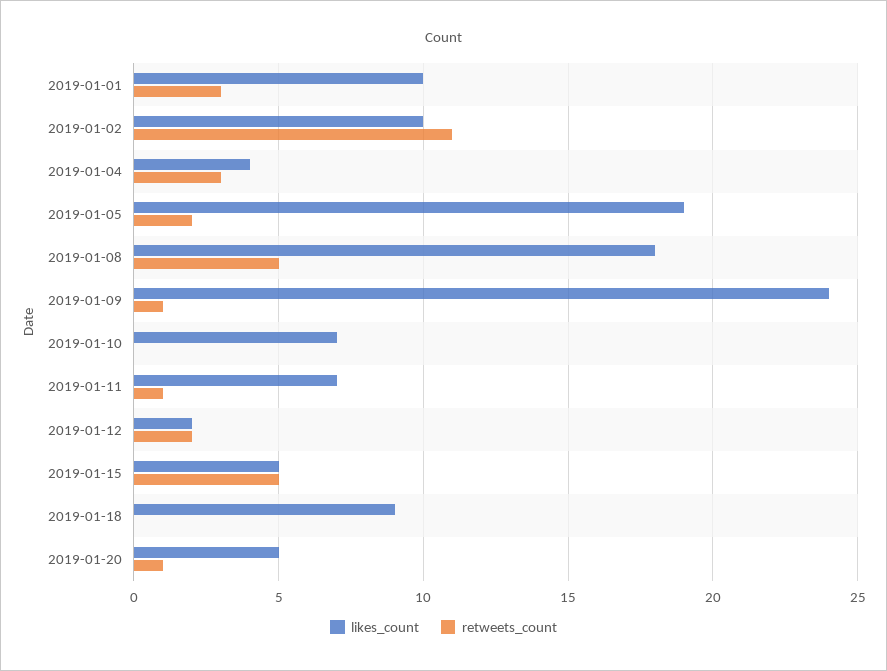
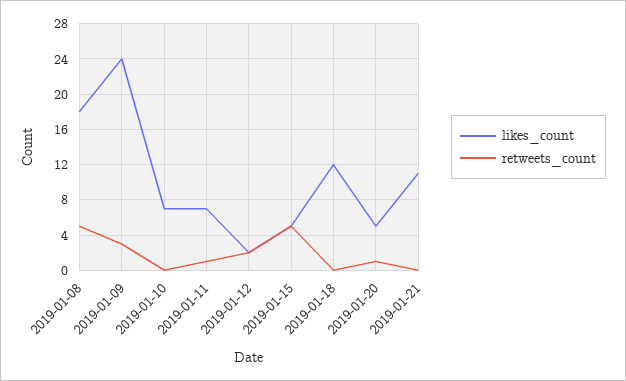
likes_count, 2019-01-01: 10 -> none
retweets_count, 2019-01-01: 3 -> none
likes_count, 2019-01-02: 10 -> none
retweets_count, 2019-01-02: 11 -> none
likes_count, 2019-01-04: 4 -> none
retweets_count, 2019-01-04: 3 -> none
likes_count, 2019-01-05: 19 -> none
retweets_count, 2019-01-05: 2 -> none
retweets_count, 2019-01-09: 1 -> 3
likes_count, 2019-01-18: 9 -> 12
likes_count, 2019-01-21: none -> 11
retweets_count, 2019-01-21: none -> 0

